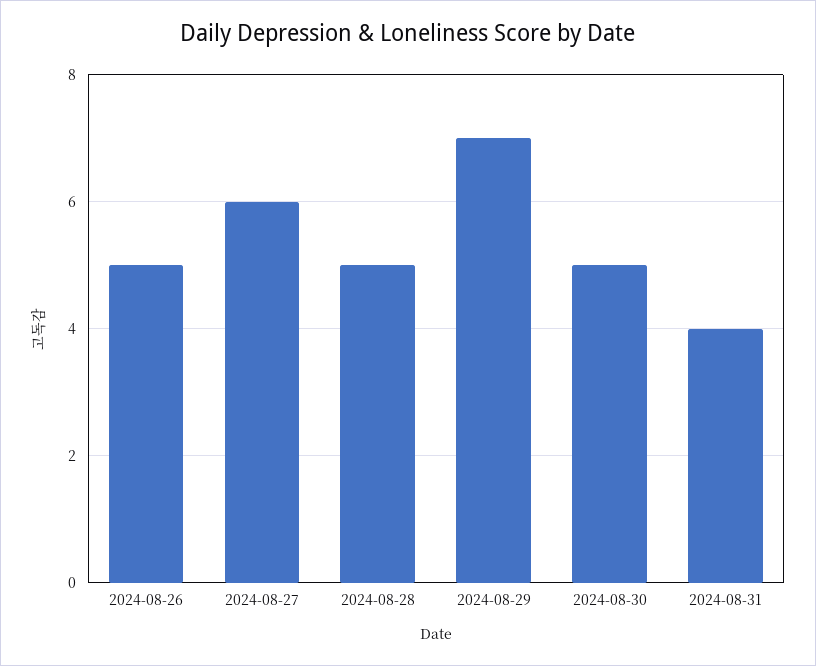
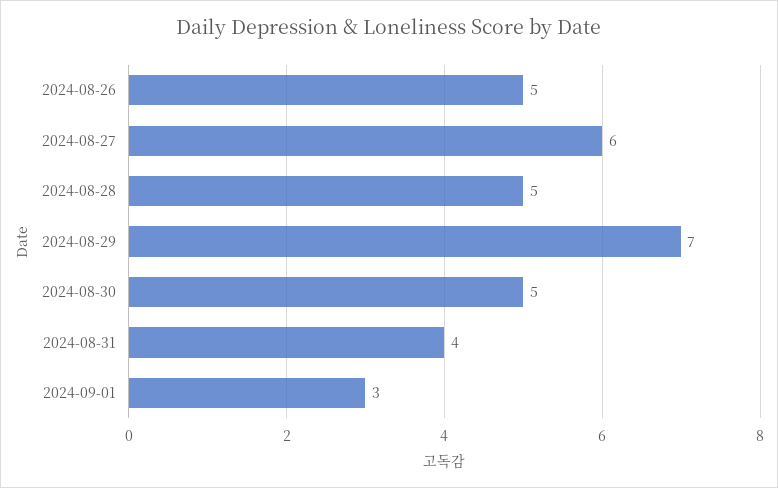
2024-09-01: none -> 3

